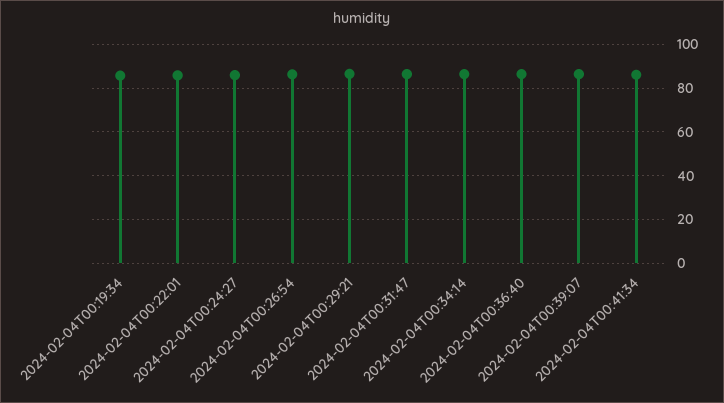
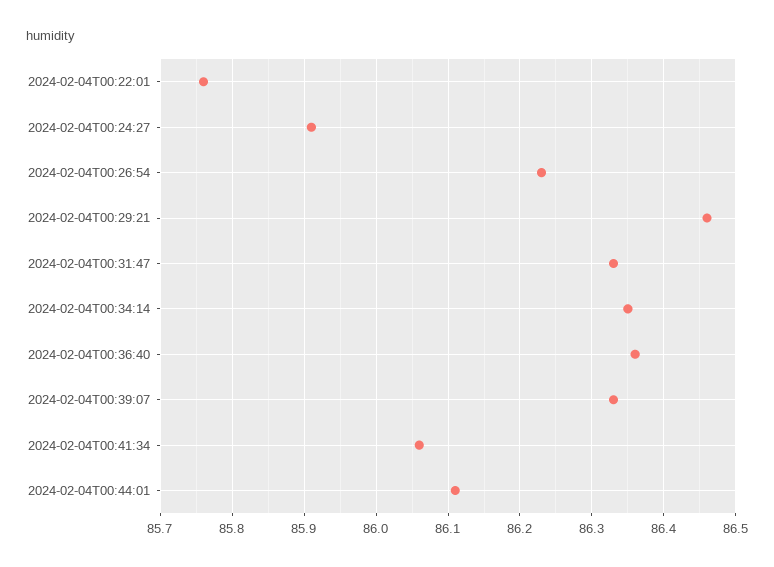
2024-02-04T00:19:34: 85 -> none
2024-02-04T00:44:01: none -> 86.11

